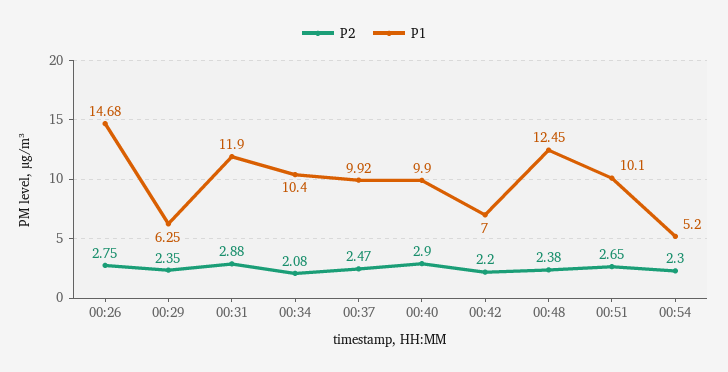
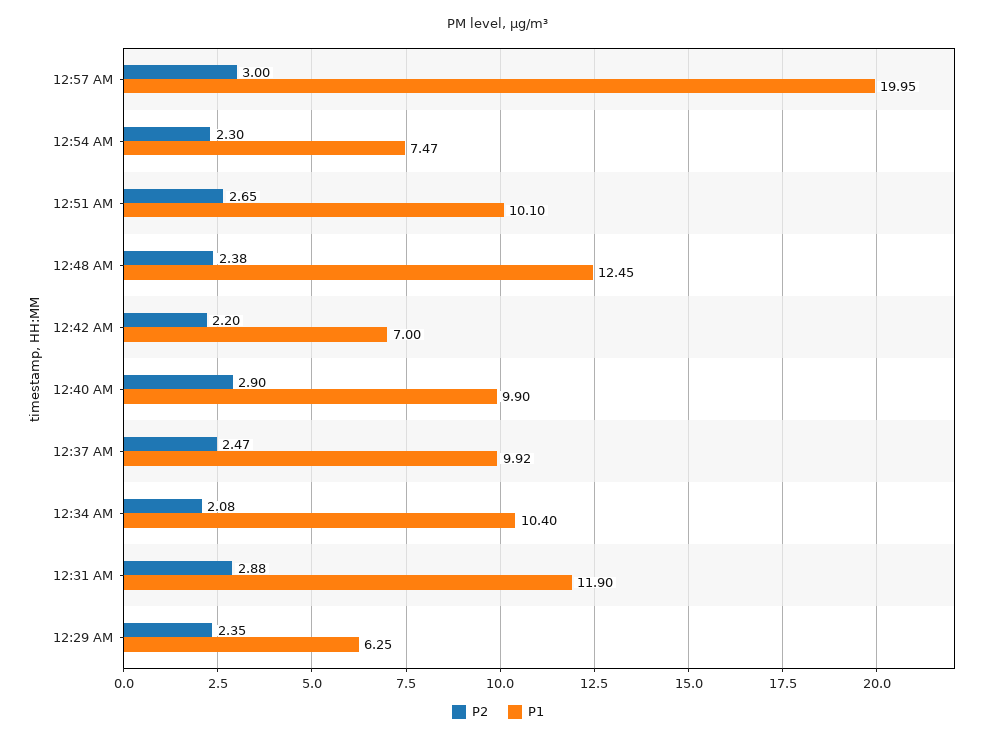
P2, 00:26: 2.75 -> none
P1, 00:26: 14.68 -> none
P1, 00:54: 5.2 -> 7.47
P2, 12:57 AM: none -> 3
P1, 12:57 AM: none -> 19.95

